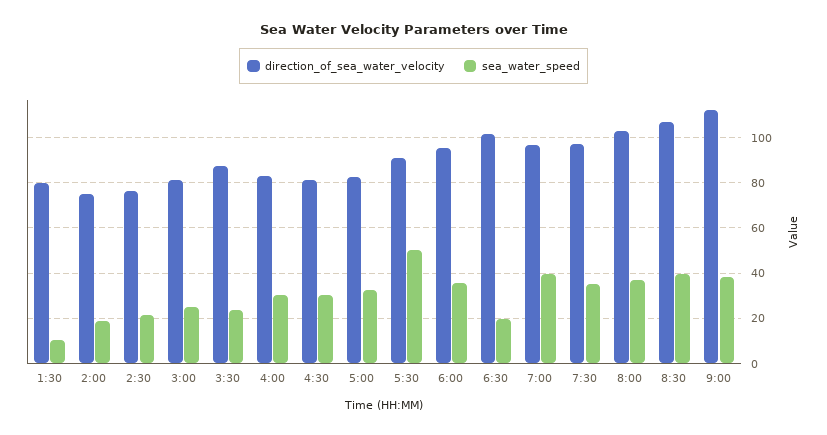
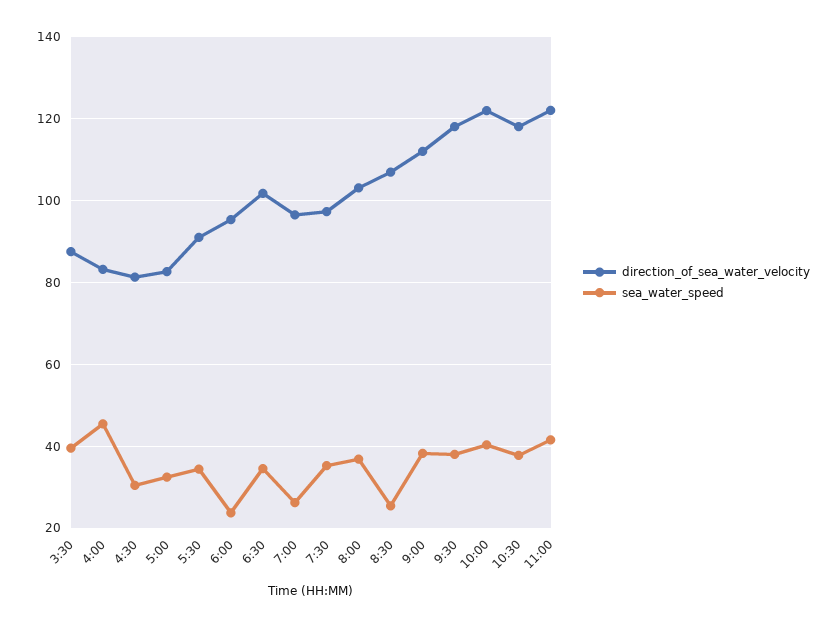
direction_of_sea_water_velocity, 1:30: 80 -> none
sea_water_speed, 1:30: 10 -> none
direction_of_sea_water_velocity, 2:00: 75 -> none
sea_water_speed, 2:00: 20 -> none
direction_of_sea_water_velocity, 2:30: 75 -> none
sea_water_speed, 2:30: 20 -> none
direction_of_sea_water_velocity, 3:00: 80 -> none
sea_water_speed, 3:00: 25 -> none
sea_water_speed, 3:30: 25 -> 40
sea_water_speed, 4:00: 30 -> 46
sea_water_speed, 5:30: 50 -> 34
sea_water_speed, 6:00: 35 -> 24
sea_water_speed, 6:30: 20 -> 34
sea_water_speed, 7:00: 40 -> 26
sea_water_speed, 8:30: 40 -> 26
direction_of_sea_water_velocity, 9:30: none -> 118
sea_water_speed, 9:30: none -> 38
direction_of_sea_water_velocity, 10:00: none -> 122
sea_water_speed, 10:00: none -> 40
direction_of_sea_water_velocity, 10:30: none -> 118
sea_water_speed, 10:30: none -> 38
direction_of_sea_water_velocity, 11:00: none -> 122
sea_water_speed, 11:00: none -> 42

